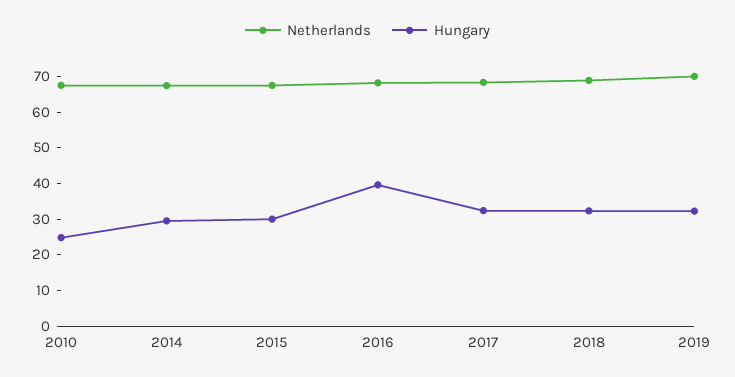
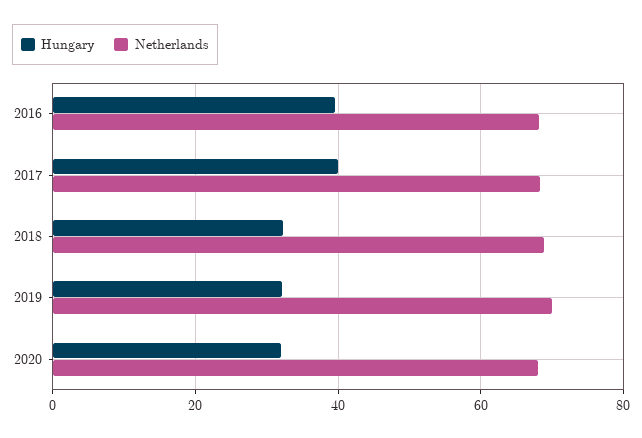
Netherlands, 2010: 67.5 -> none
Hungary, 2010: 25 -> none
Netherlands, 2014: 67.5 -> none
Hungary, 2014: 30 -> none
Netherlands, 2015: 67.5 -> none
Hungary, 2015: 30 -> none
Hungary, 2017: 32.5 -> 40
Hungary, 2020: none -> 32
Netherlands, 2020: none -> 68

